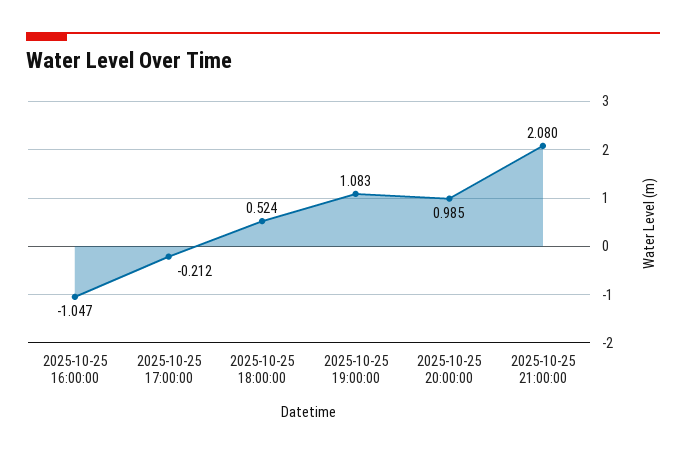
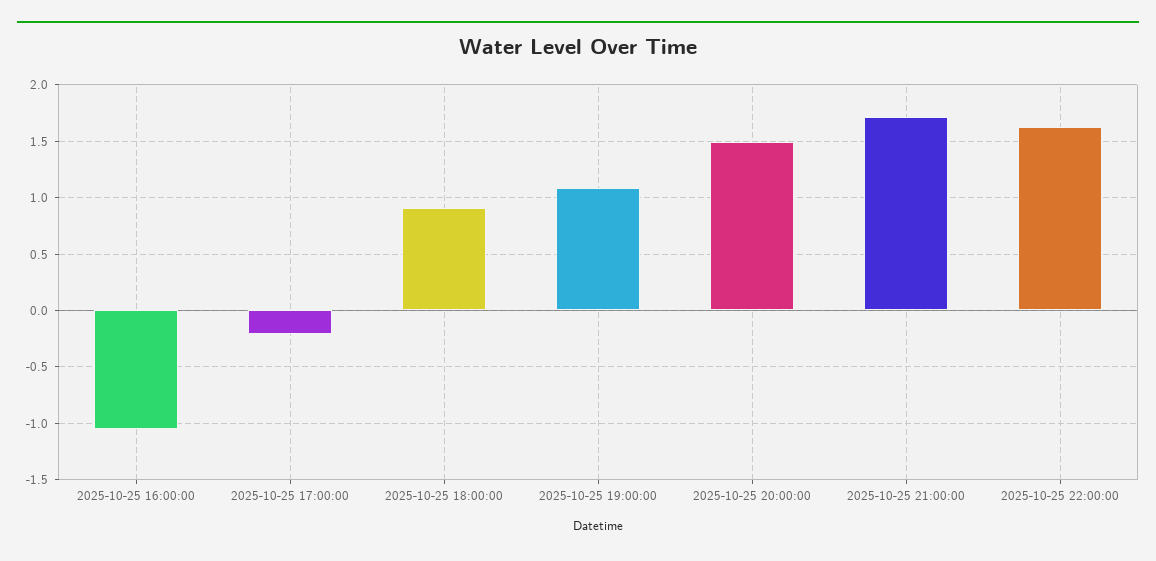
2025-10-25 18:00:00: 0.524 -> 0.9
2025-10-25 20:00:00: 0.985 -> 1.5
2025-10-25 21:00:00: 2.08 -> 1.7
2025-10-25 22:00:00: none -> 1.6

